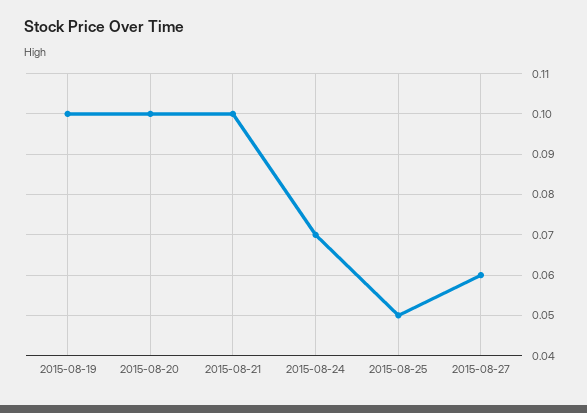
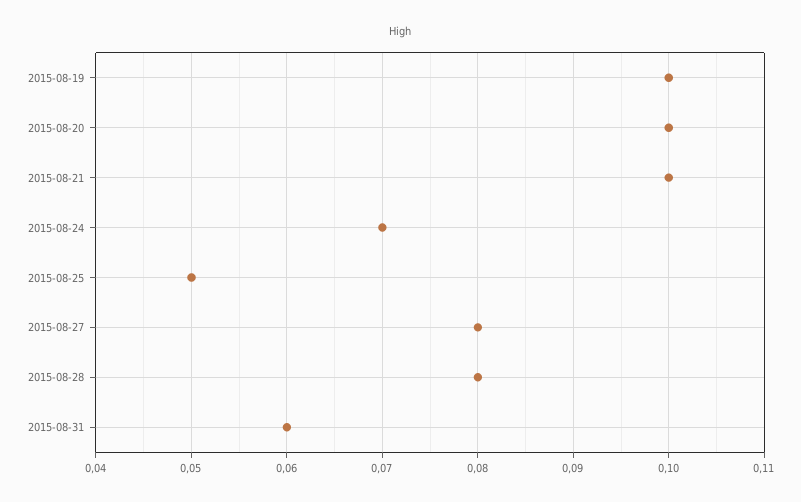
2015-08-27: 0.06 -> 0.08
2015-08-28: none -> 0.08
2015-08-31: none -> 0.06

